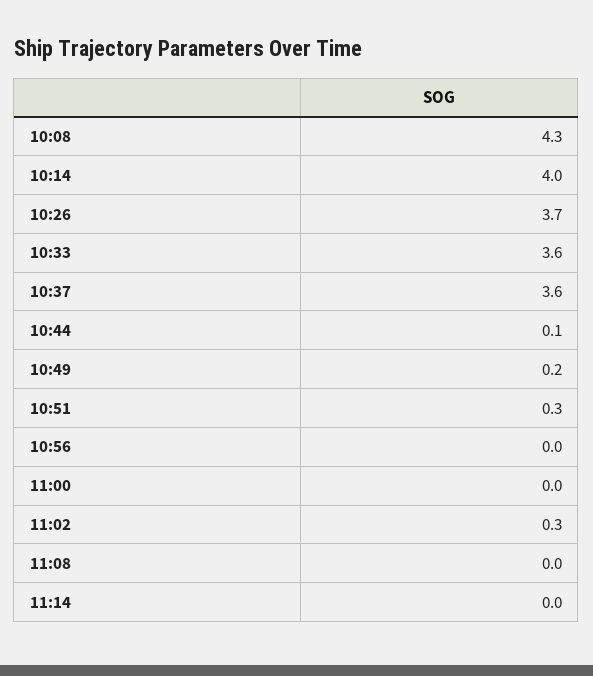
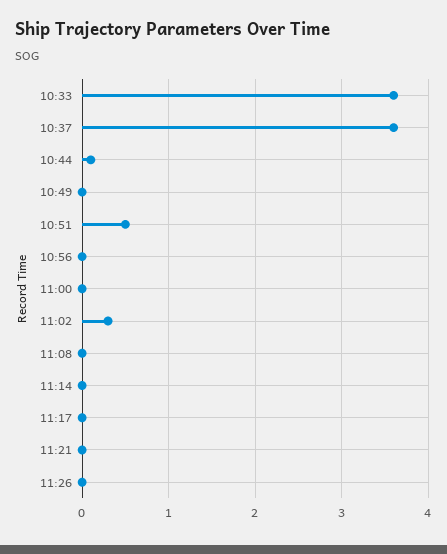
10:08: 4.3 -> none
10:14: 4 -> none
10:26: 3.7 -> none
10:49: 0.2 -> 0
10:51: 0.3 -> 0.5
11:17: none -> 0
11:21: none -> 0
11:26: none -> 0

